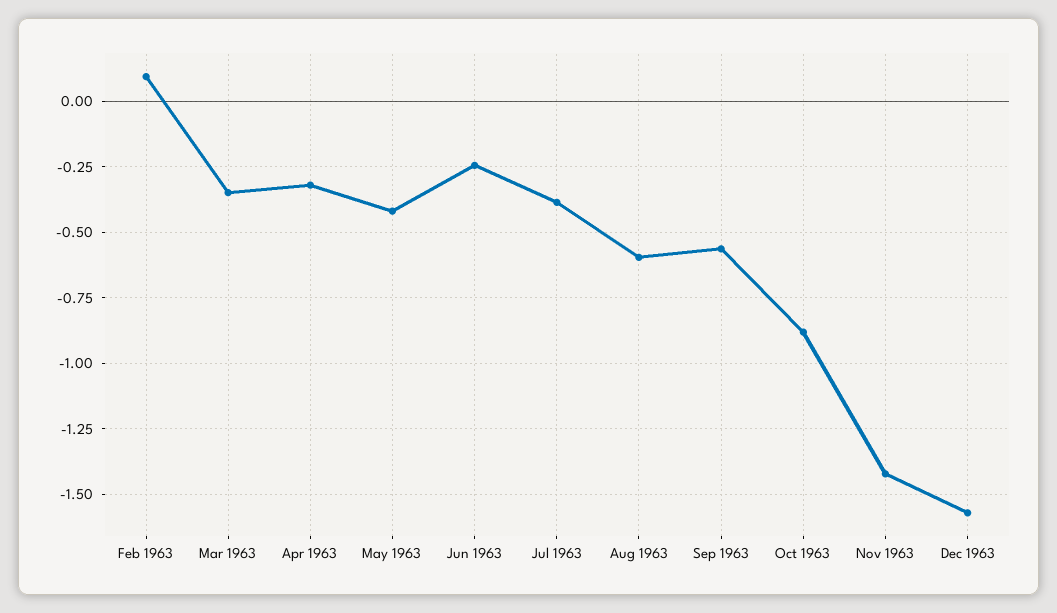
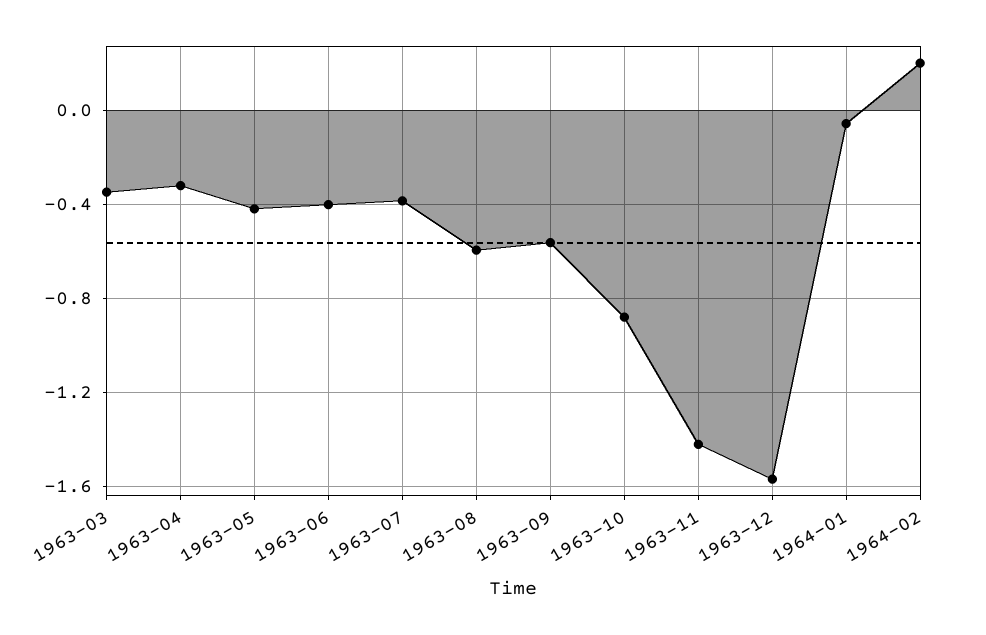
Feb 1963: 0.1 -> none
Jun 1963: -0.25 -> -0.4
1964-01: none -> -0.05
1964-02: none -> 0.2

